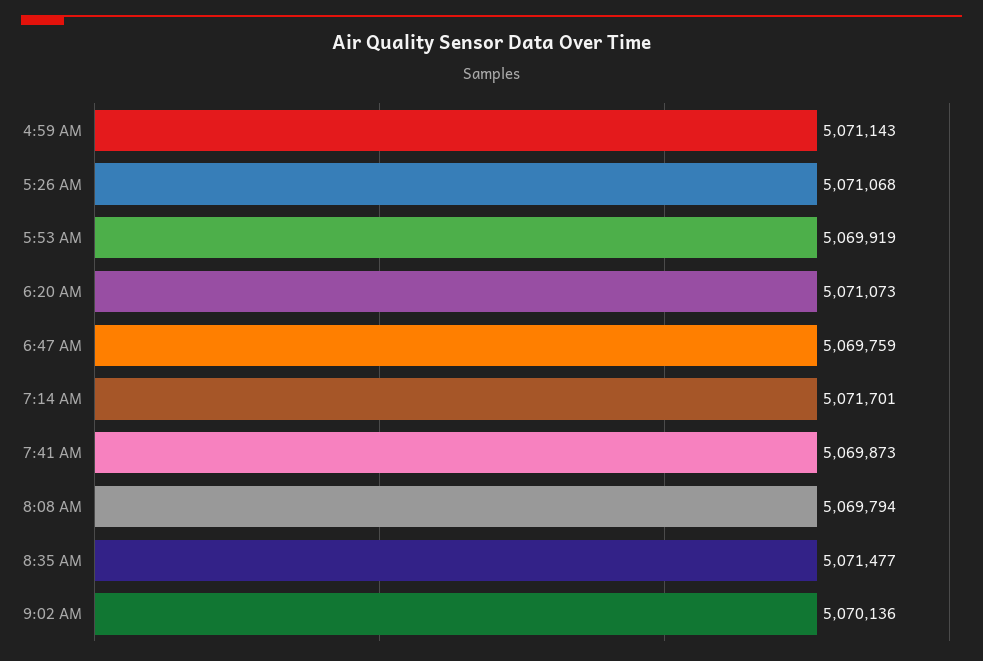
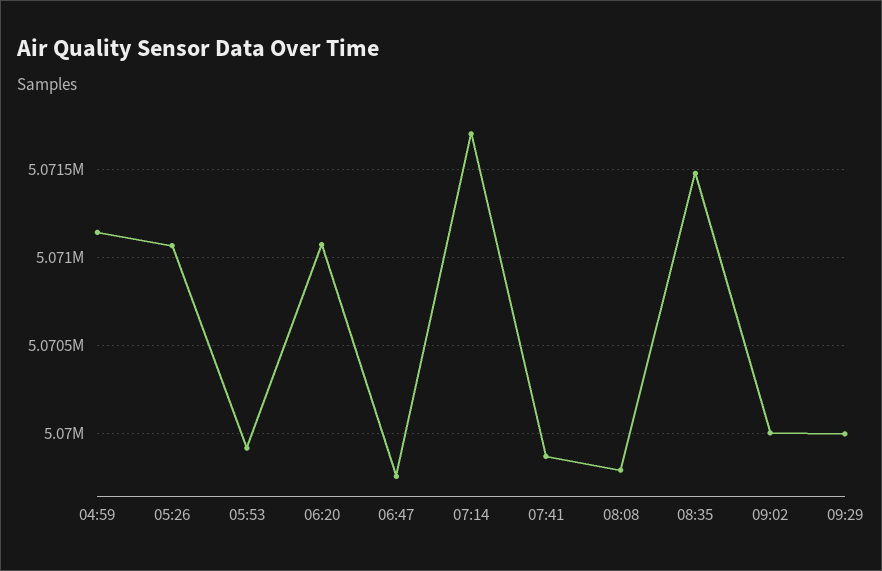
9:02 AM: 5070136 -> 5070000
09:29: none -> 5070000

